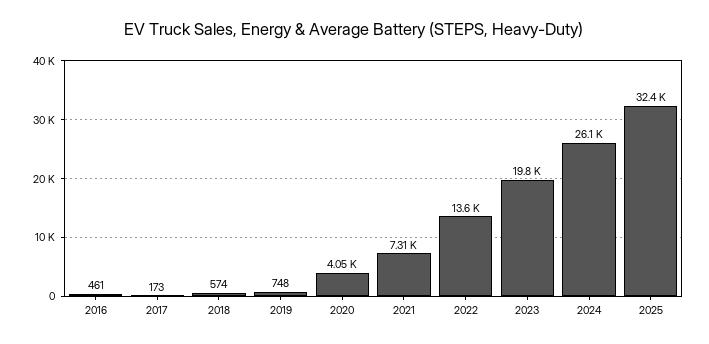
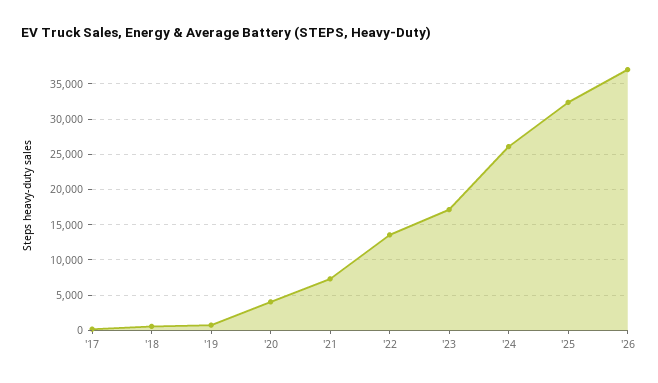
2016: 461 -> none
2023: 19800 -> 17000
'26: none -> 37000

